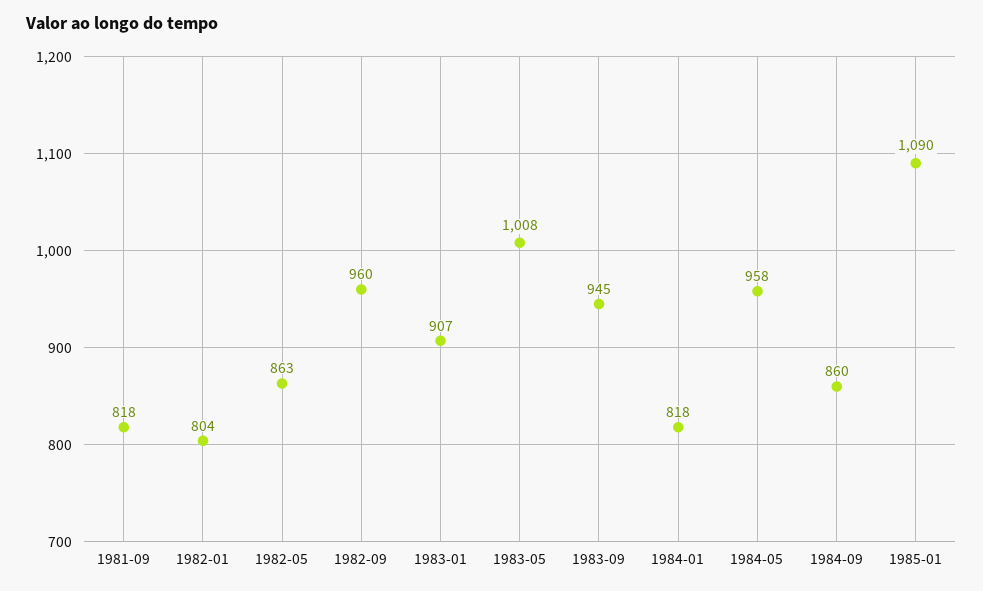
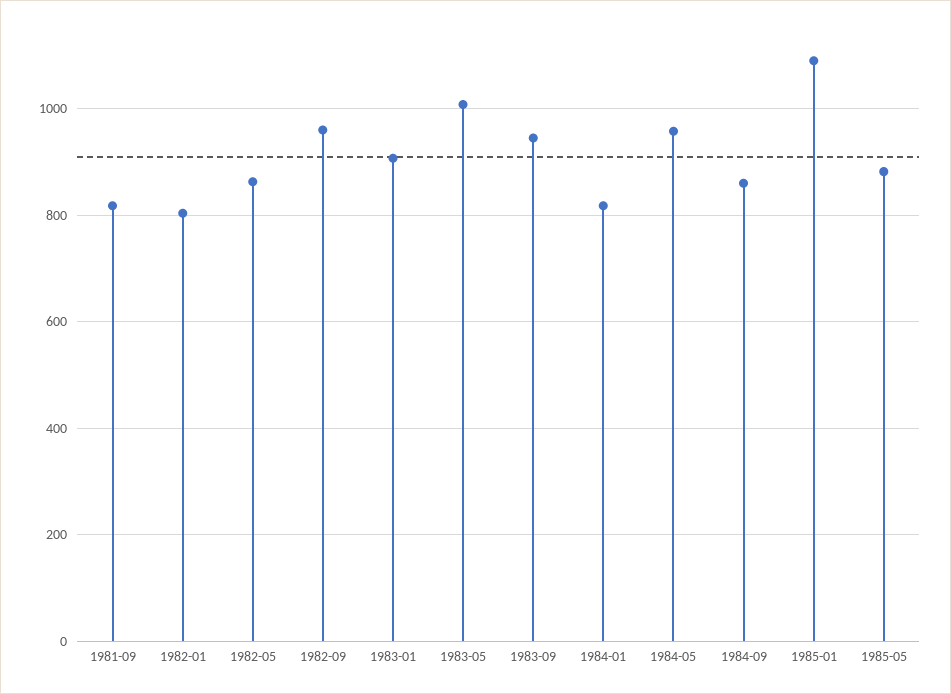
1985-05: none -> 880

